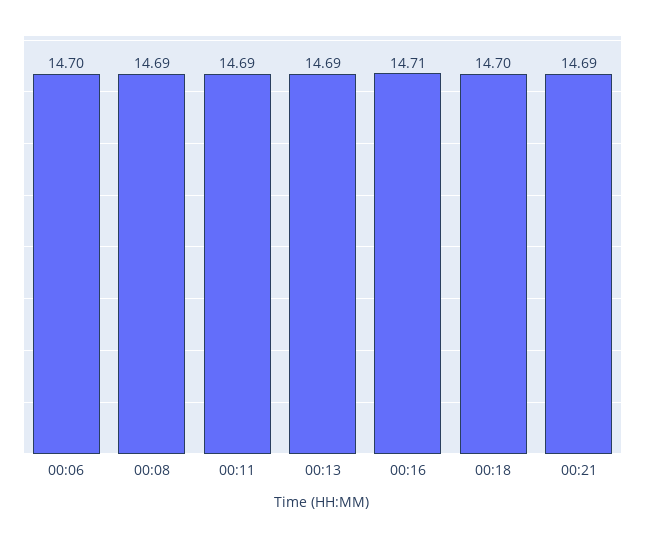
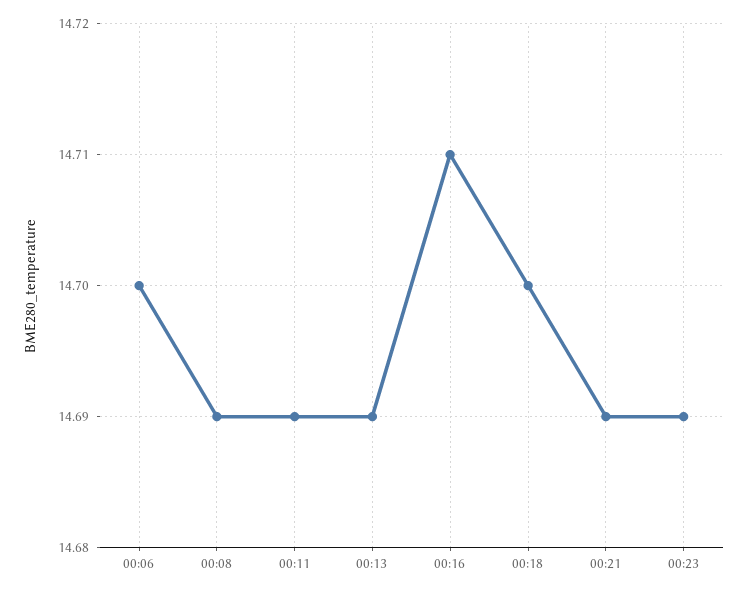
00:23: none -> 14.69

